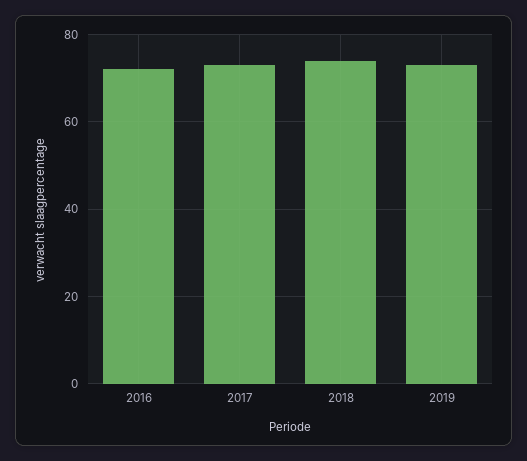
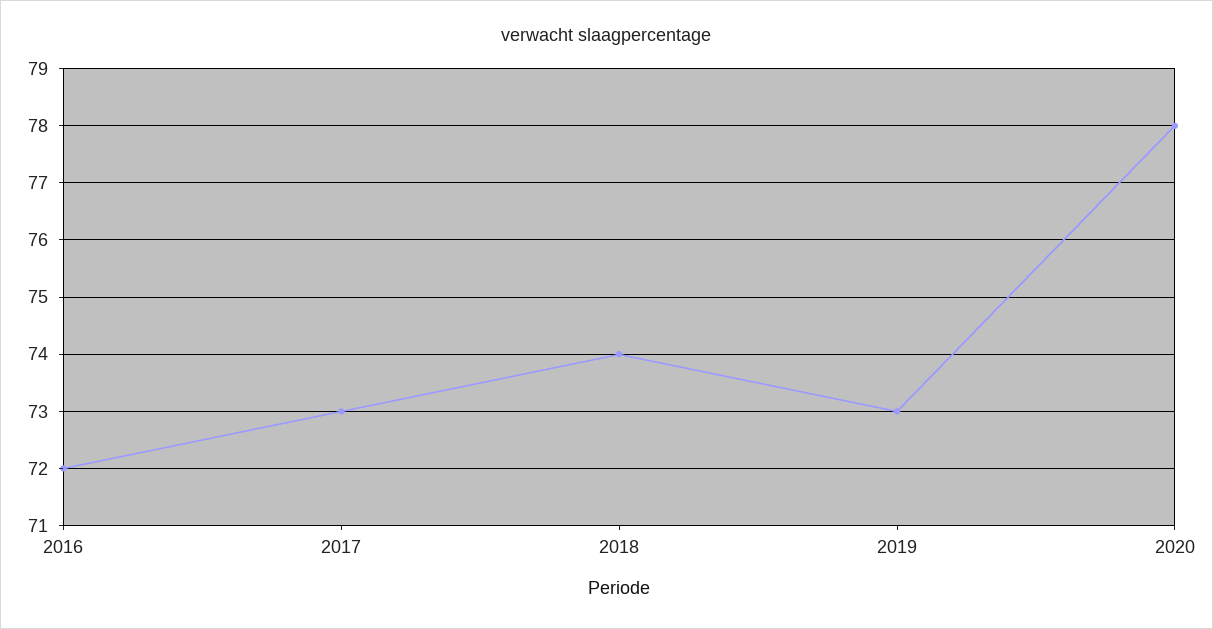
2020: none -> 78

